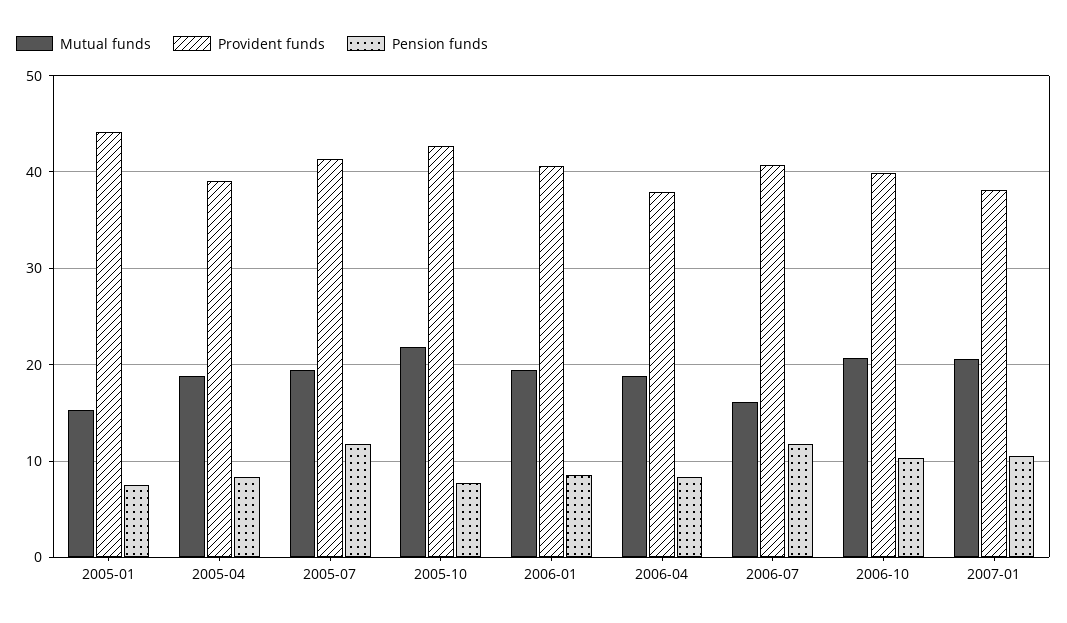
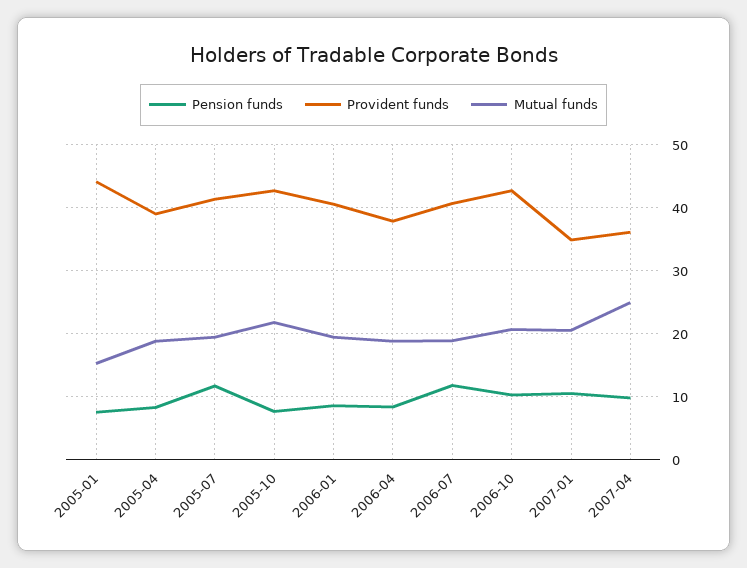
Mutual funds, 2006-07: 16 -> 19
Provident funds, 2006-10: 40 -> 43
Provident funds, 2007-01: 38 -> 35
Pension funds, 2007-04: none -> 10
Provident funds, 2007-04: none -> 36
Mutual funds, 2007-04: none -> 25

